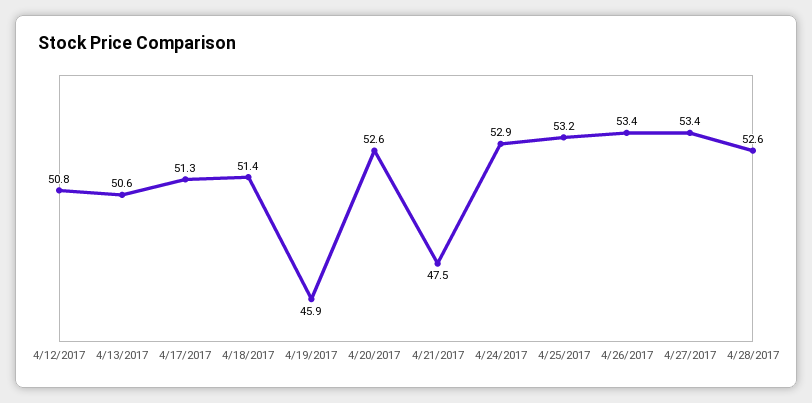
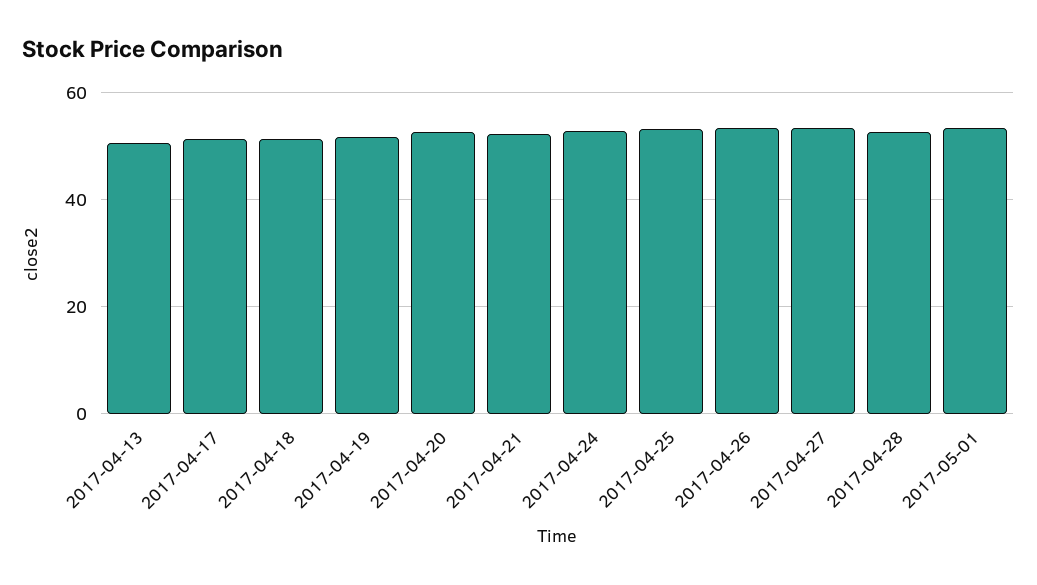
4/12/2017: 50.8 -> none
4/19/2017: 45.9 -> 52
4/21/2017: 47.5 -> 52
2017-05-01: none -> 54

